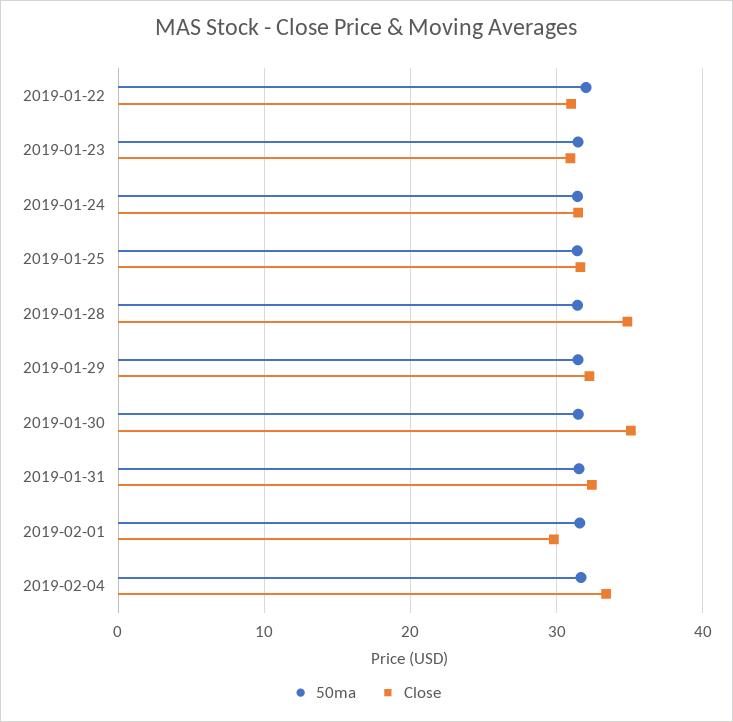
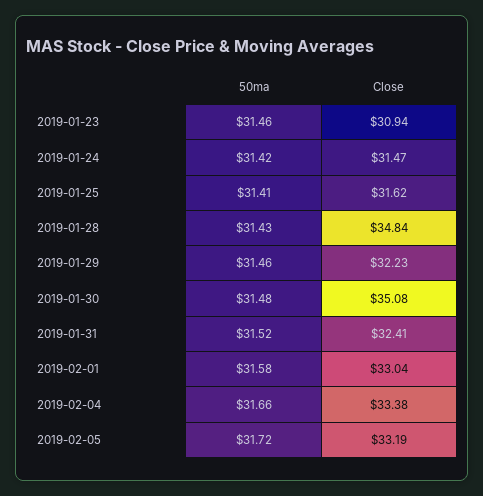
50ma, 2019-01-22: 32 -> none
Close, 2019-01-22: 31 -> none
Close, 2019-02-01: 30 -> 33.04
50ma, 2019-02-05: none -> 31.72
Close, 2019-02-05: none -> 33.19

